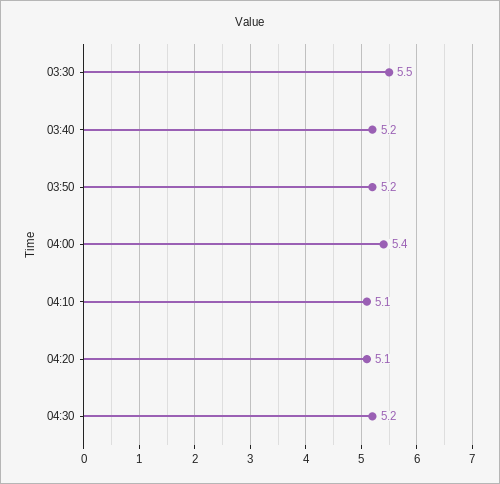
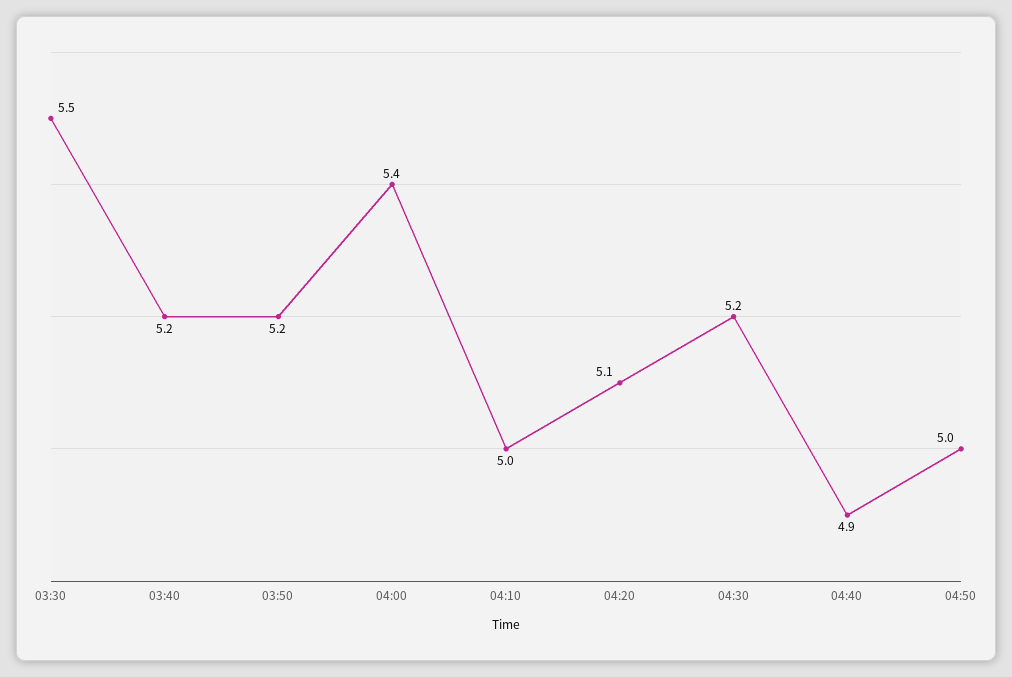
04:10: 5.1 -> 5
04:40: none -> 4.9
04:50: none -> 5

